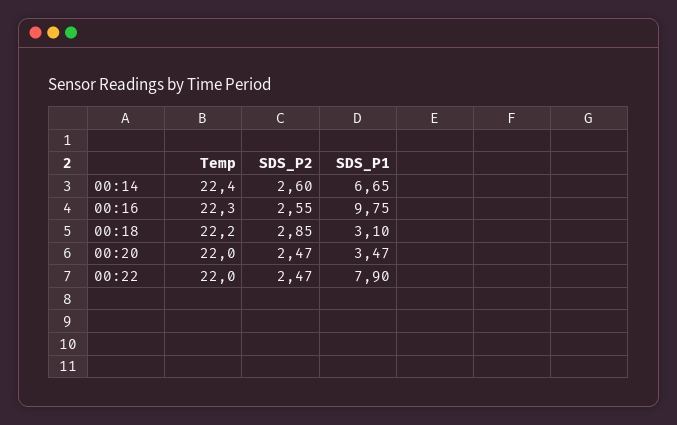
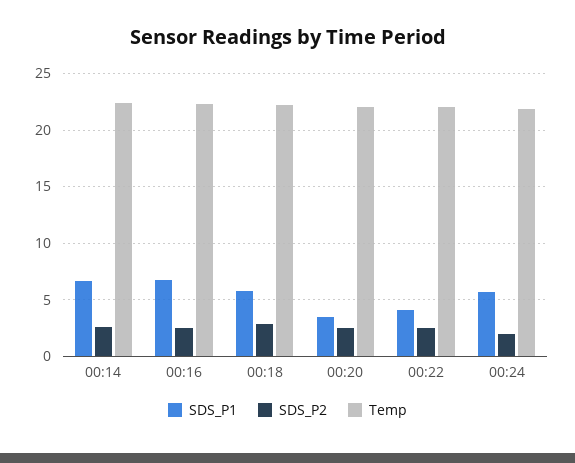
SDS_P1, 00:16: 9.75 -> 7
SDS_P1, 00:18: 3.1 -> 6
SDS_P1, 00:22: 7.9 -> 4
SDS_P1, 00:24: none -> 6
SDS_P2, 00:24: none -> 2
Temp, 00:24: none -> 22

